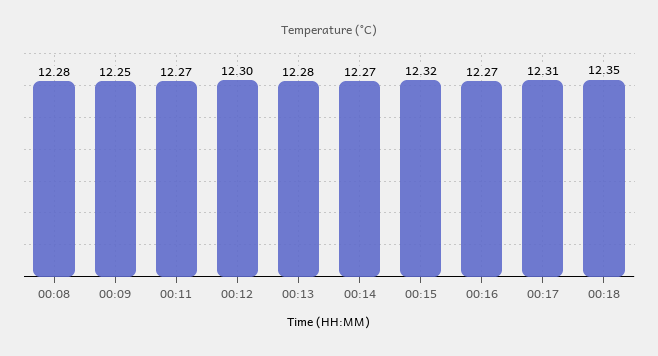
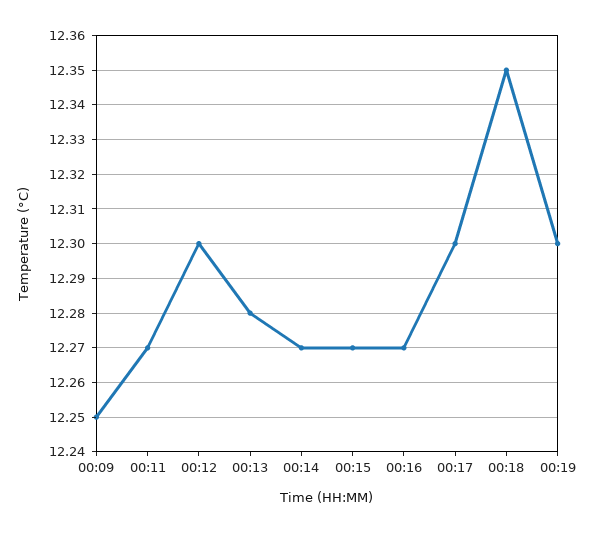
00:08: 12.28 -> none
00:15: 12.32 -> 12.27
00:17: 12.31 -> 12.3
00:19: none -> 12.3

